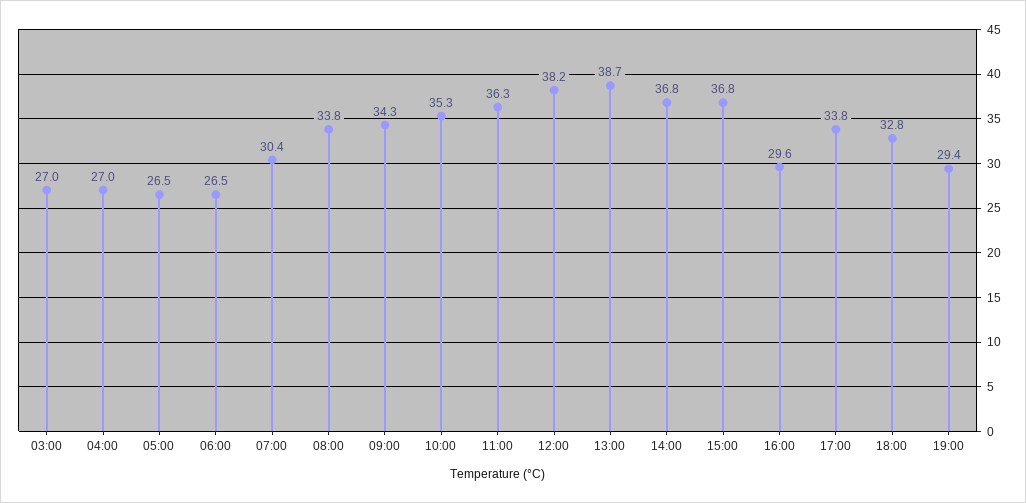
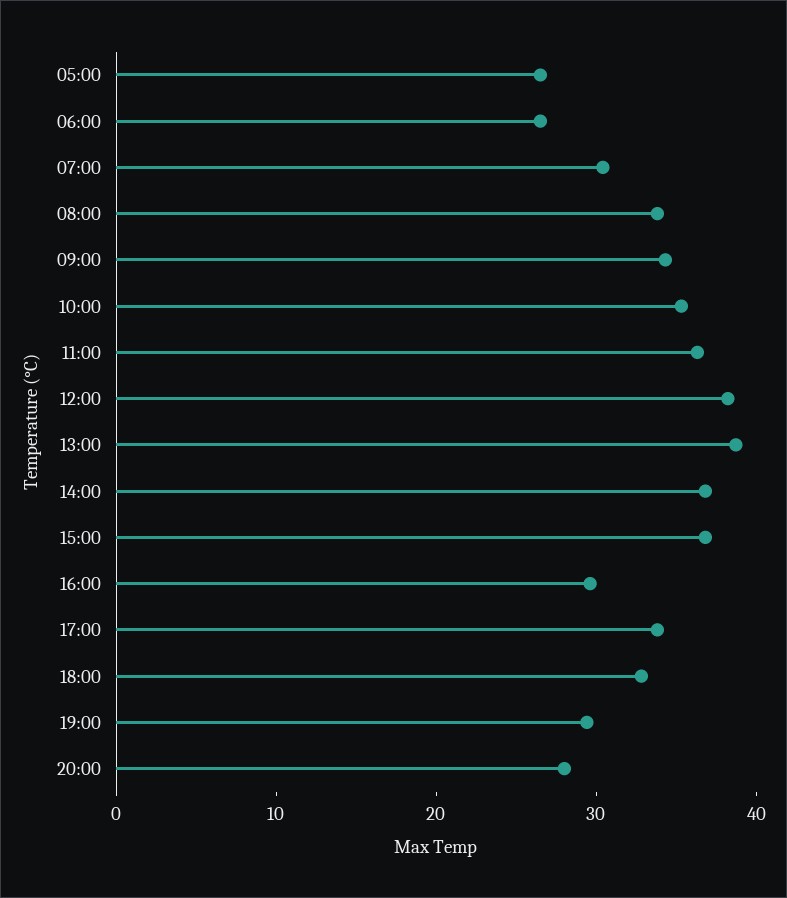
03:00: 27 -> none
04:00: 27 -> none
20:00: none -> 28

